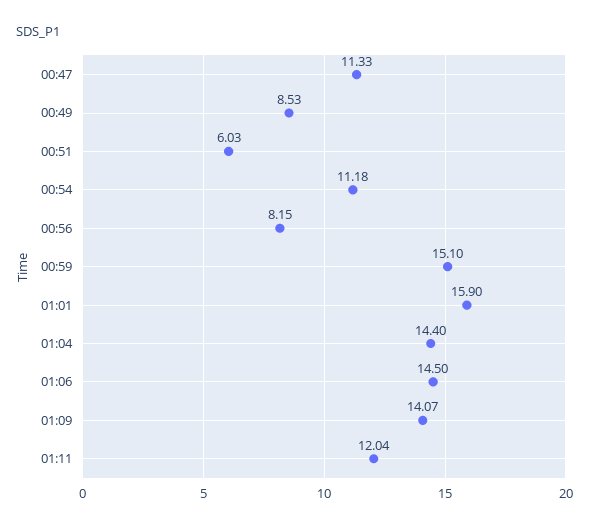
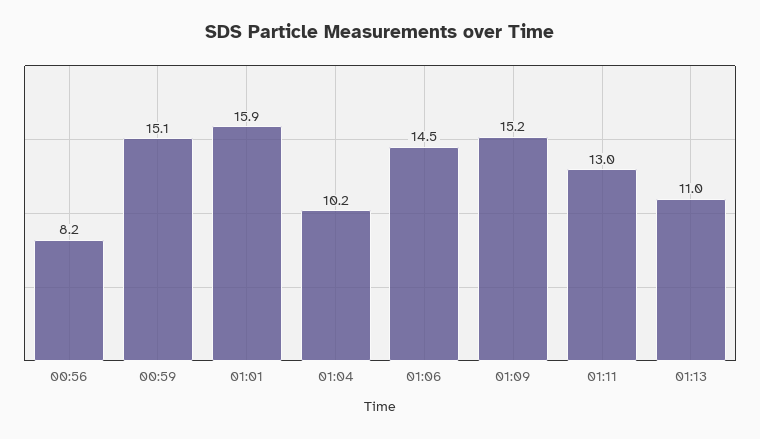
00:47: 11.33 -> none
00:49: 8.53 -> none
00:51: 6.03 -> none
00:54: 11.18 -> none
01:04: 14.4 -> 10.2
01:09: 14.07 -> 15.2
01:11: 12.04 -> 13
01:13: none -> 11

